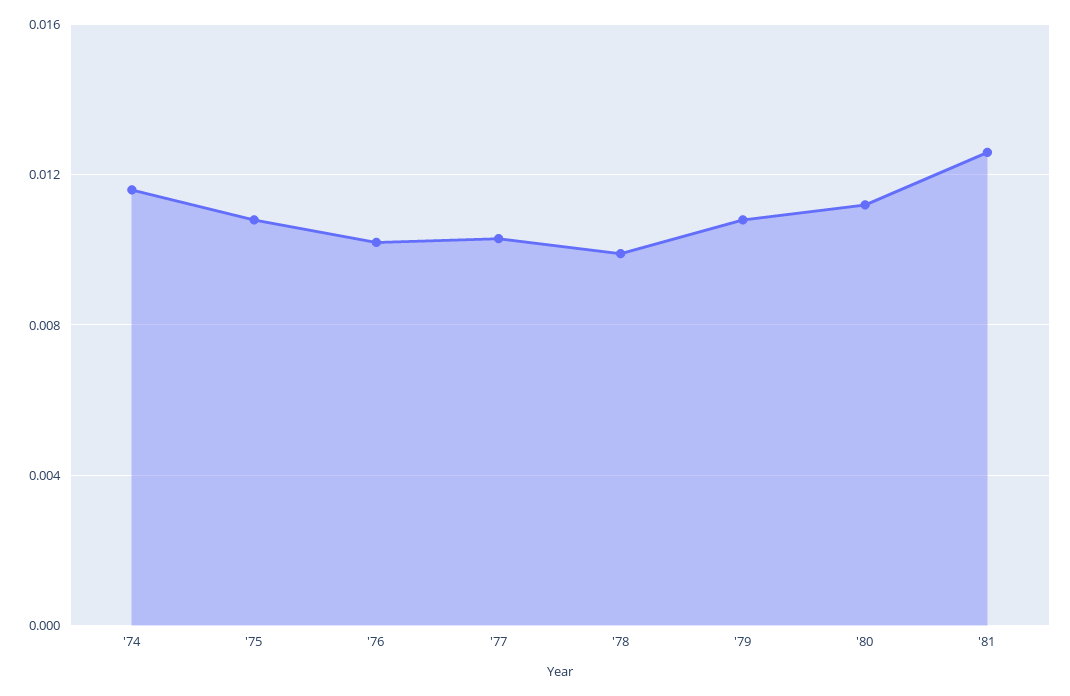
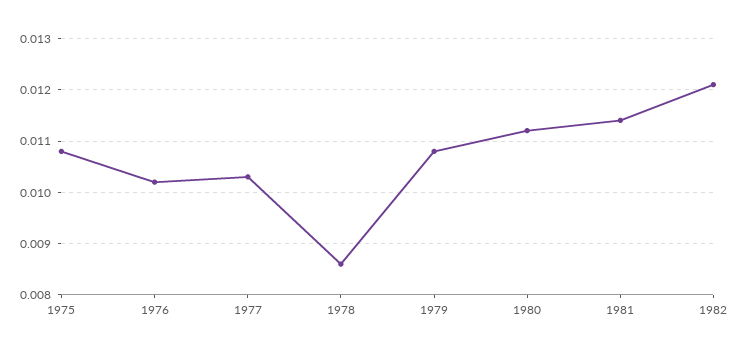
'74: 0.0115 -> none
'78: 0.01 -> 0.0085
'81: 0.0125 -> 0.0115
1982: none -> 0.012

